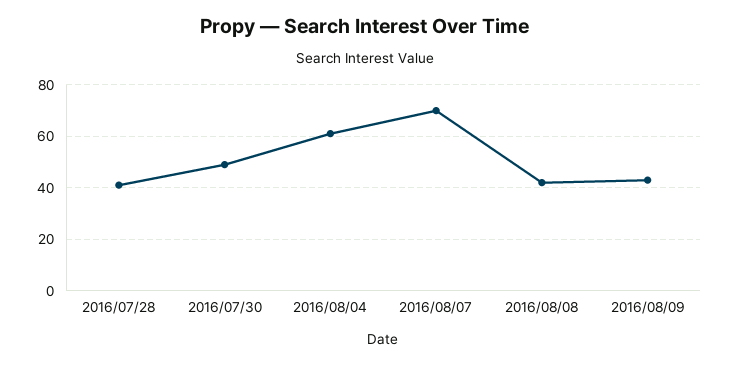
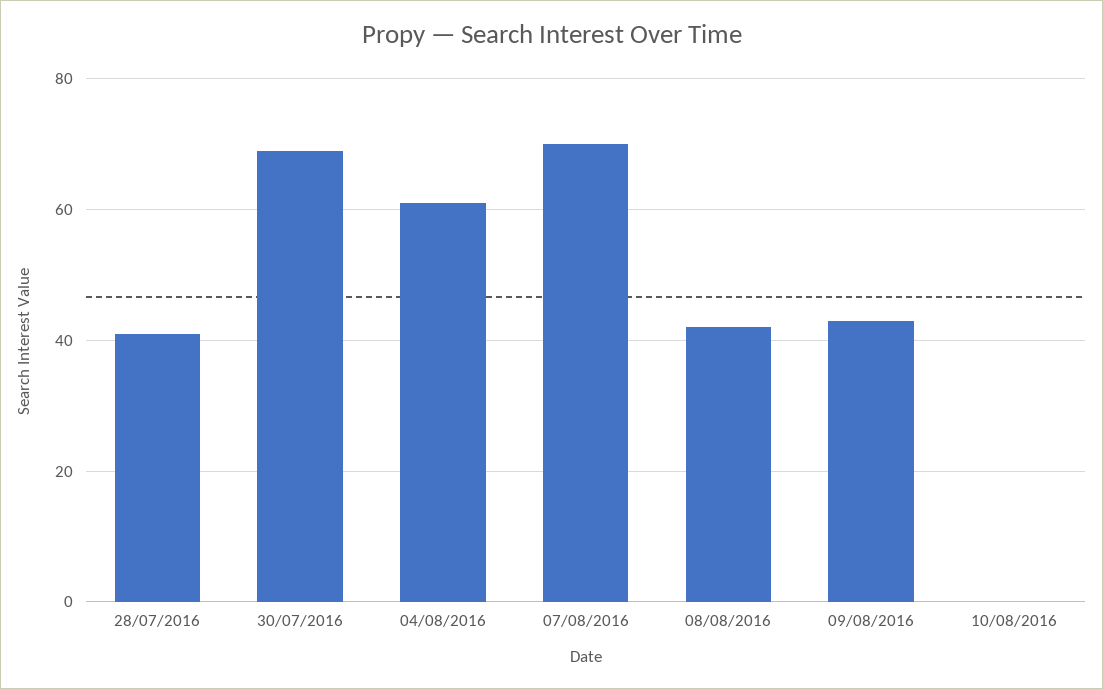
2016/07/30: 50 -> 70
10/08/2016: none -> 0

